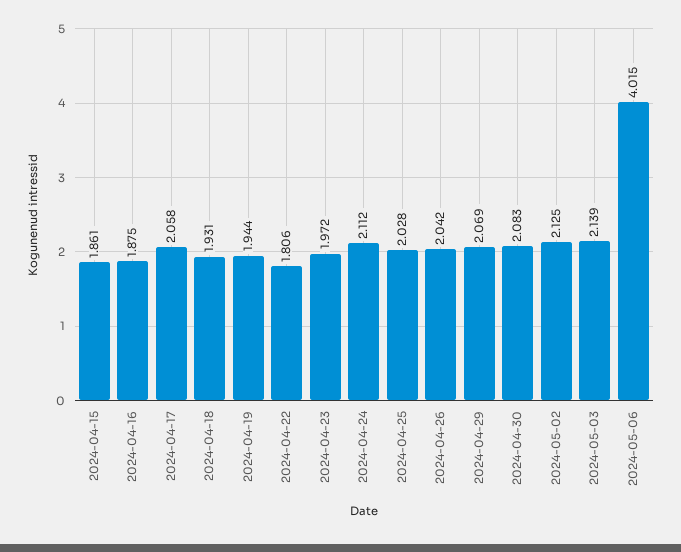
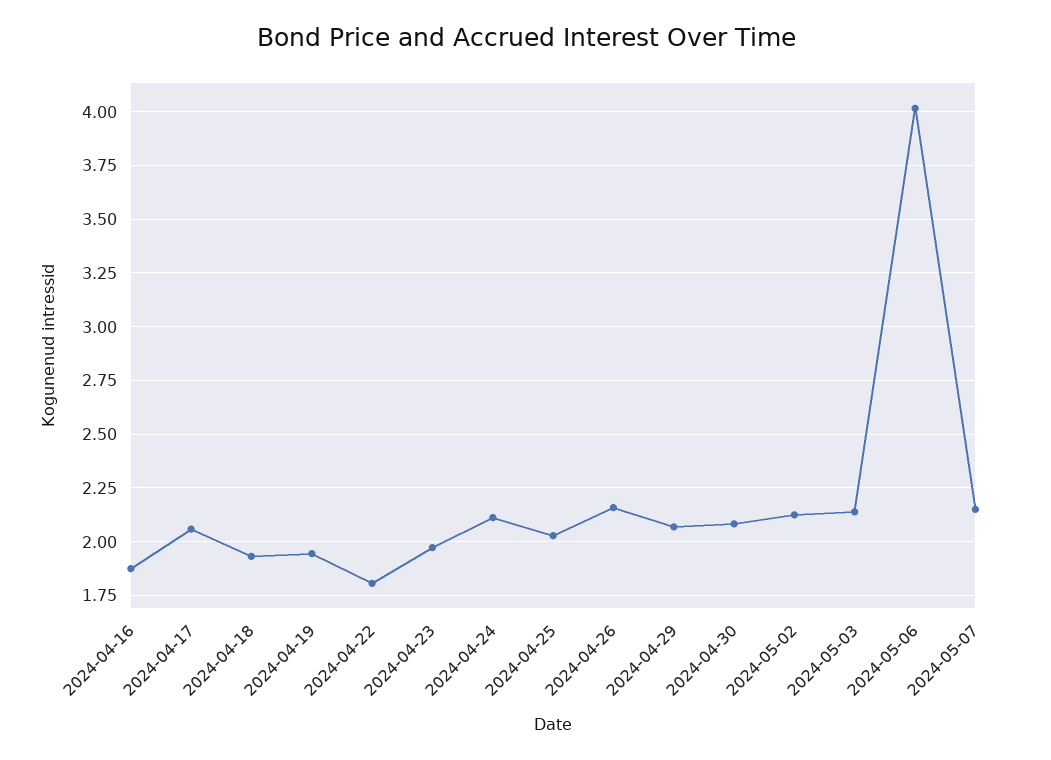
2024-04-15: 1.861 -> none
2024-04-26: 2.042 -> 2.15
2024-05-07: none -> 2.15

